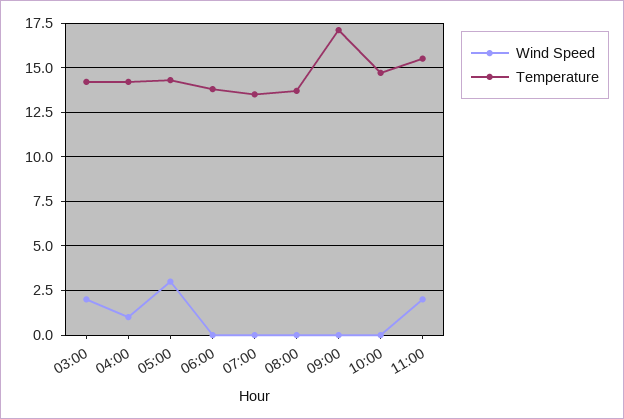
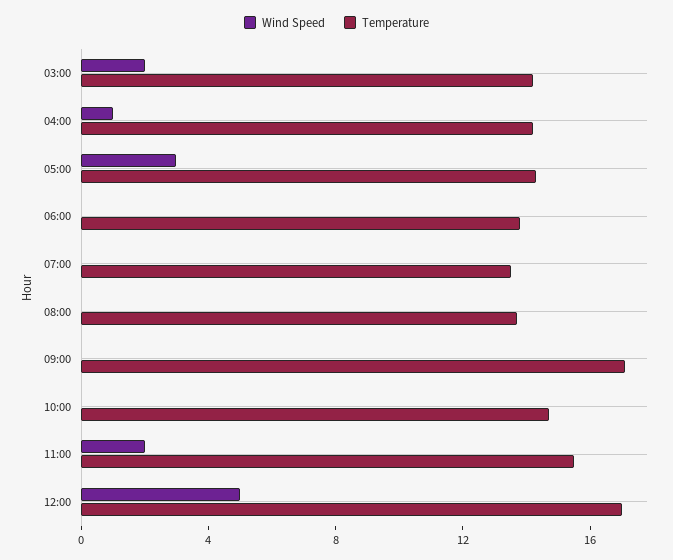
Wind Speed, 12:00: none -> 5
Temperature, 12:00: none -> 17

